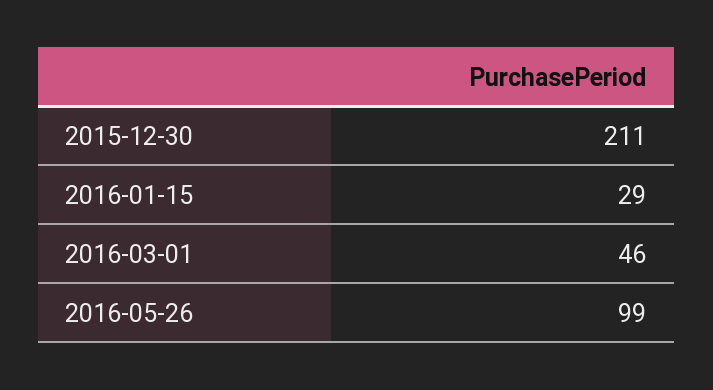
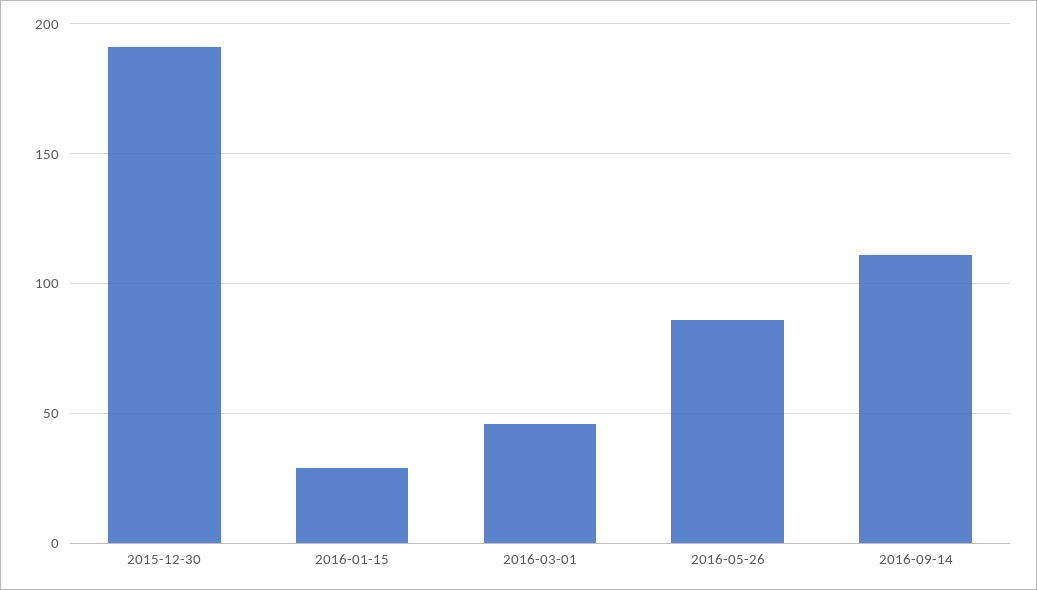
2015-12-30: 211 -> 190
2016-05-26: 99 -> 85
2016-09-14: none -> 110

